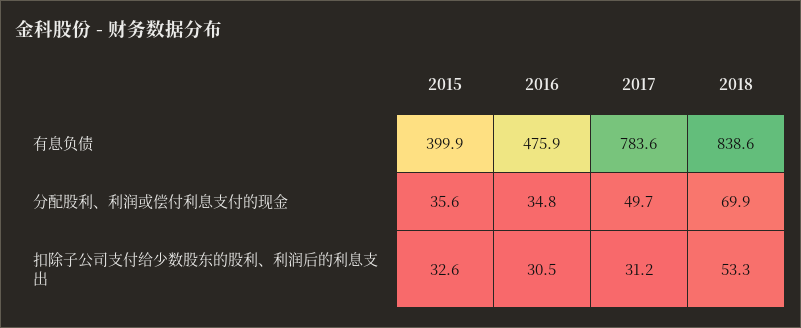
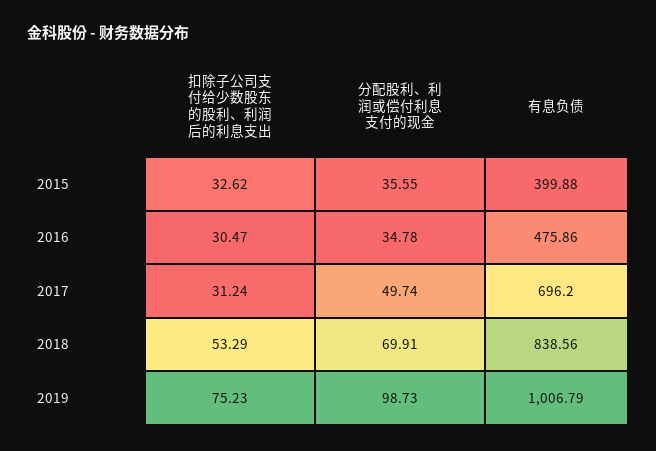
2017, 有息负债: 783.6 -> 696.2
2019, 扣除子公司支付给少数股东的股利、利润后的利息支出: none -> 75.23
2019, 分配股利、利润或偿付利息支付的现金: none -> 98.73
2019, 有息负债: none -> 1006.79

